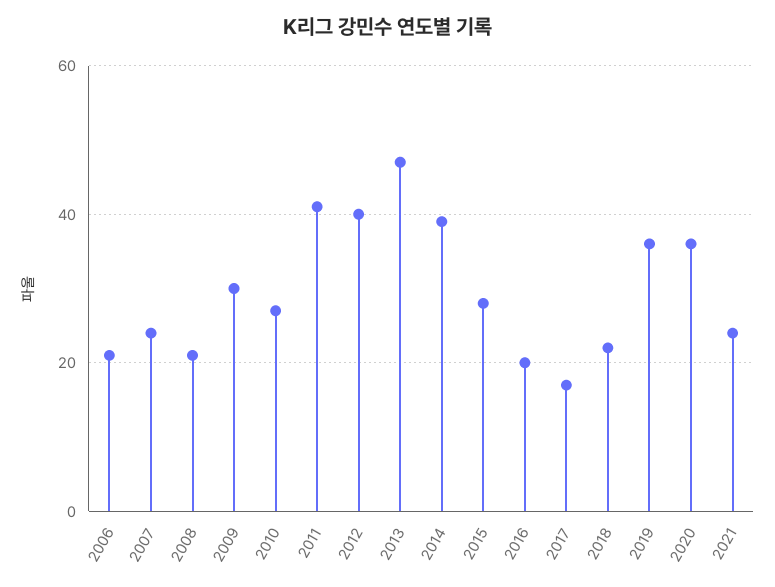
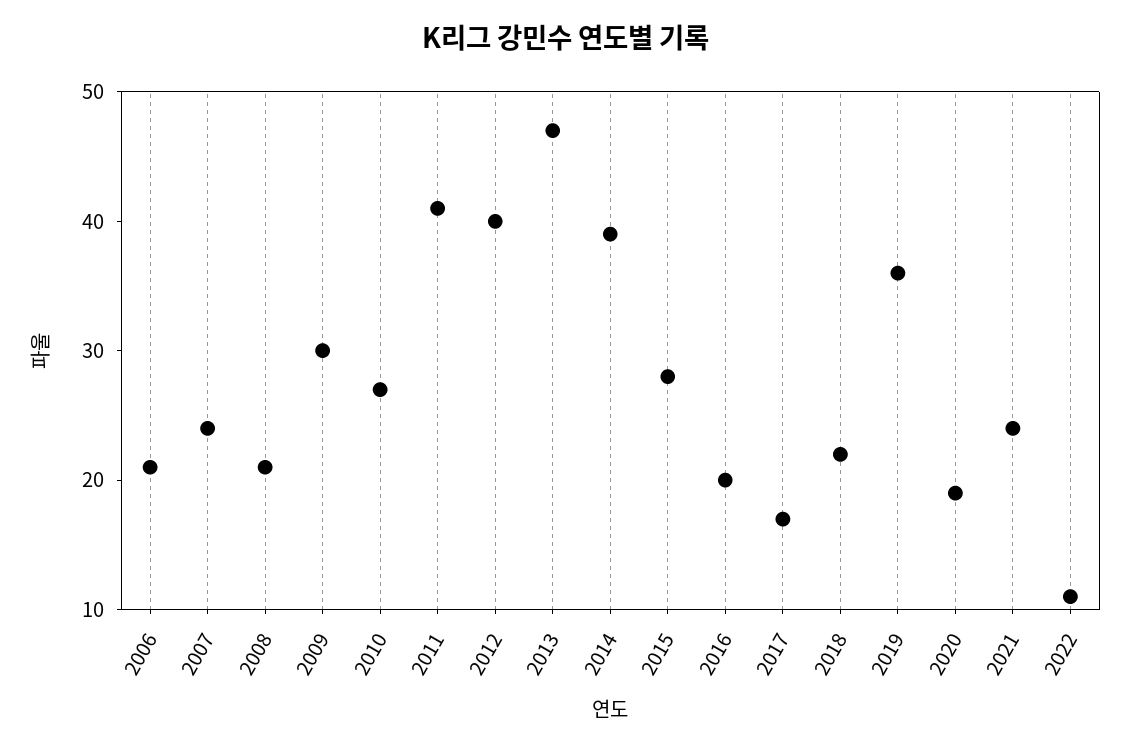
2020: 35 -> 19
2022: none -> 11

